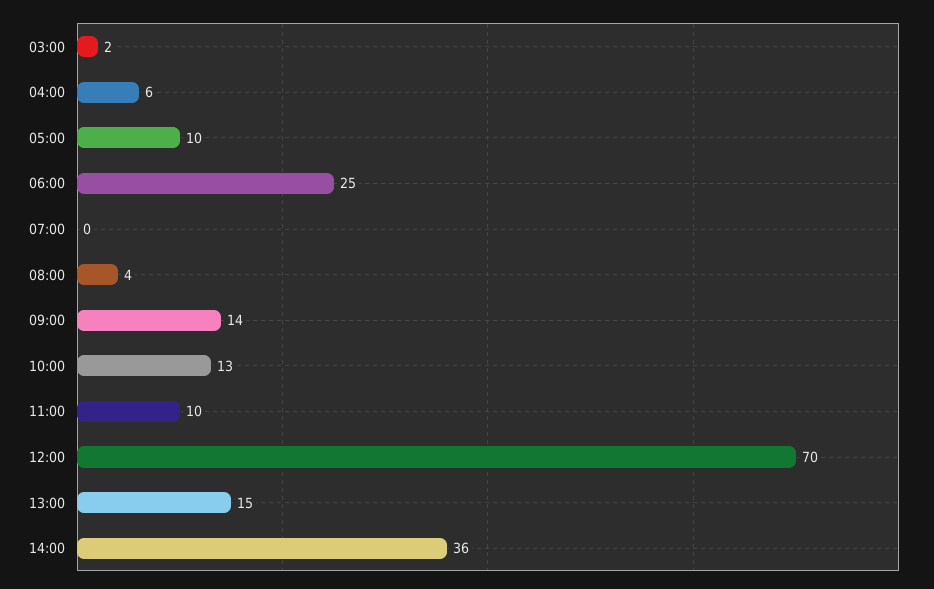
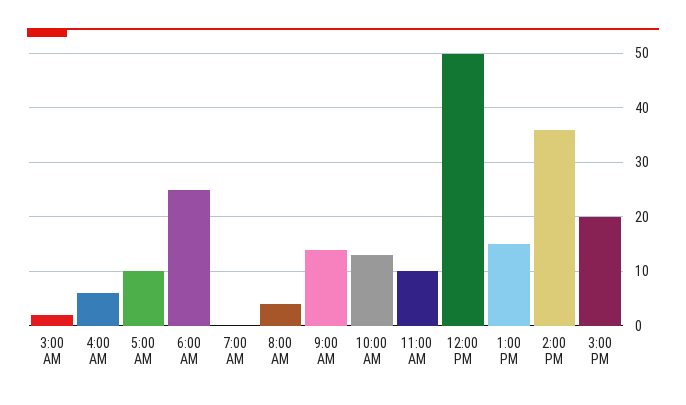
12:00: 70 -> 50
3:00 PM: none -> 20

